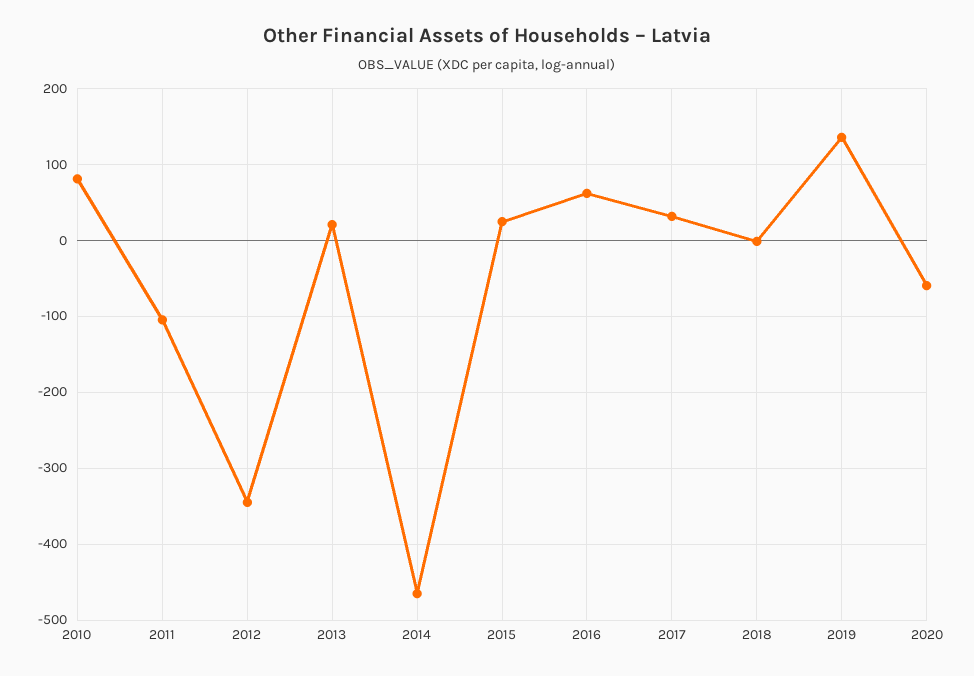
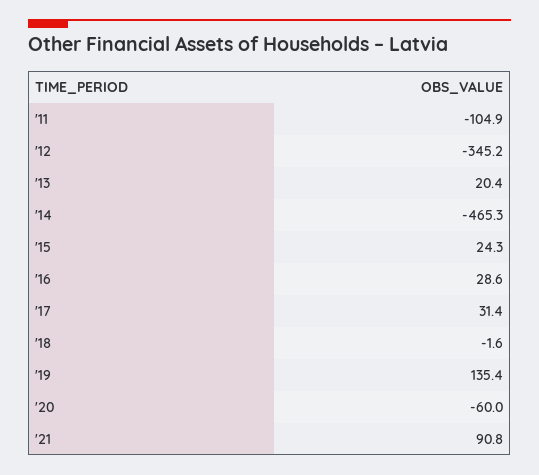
2010: 80 -> none
2016: 60 -> 28.6
'21: none -> 90.8

